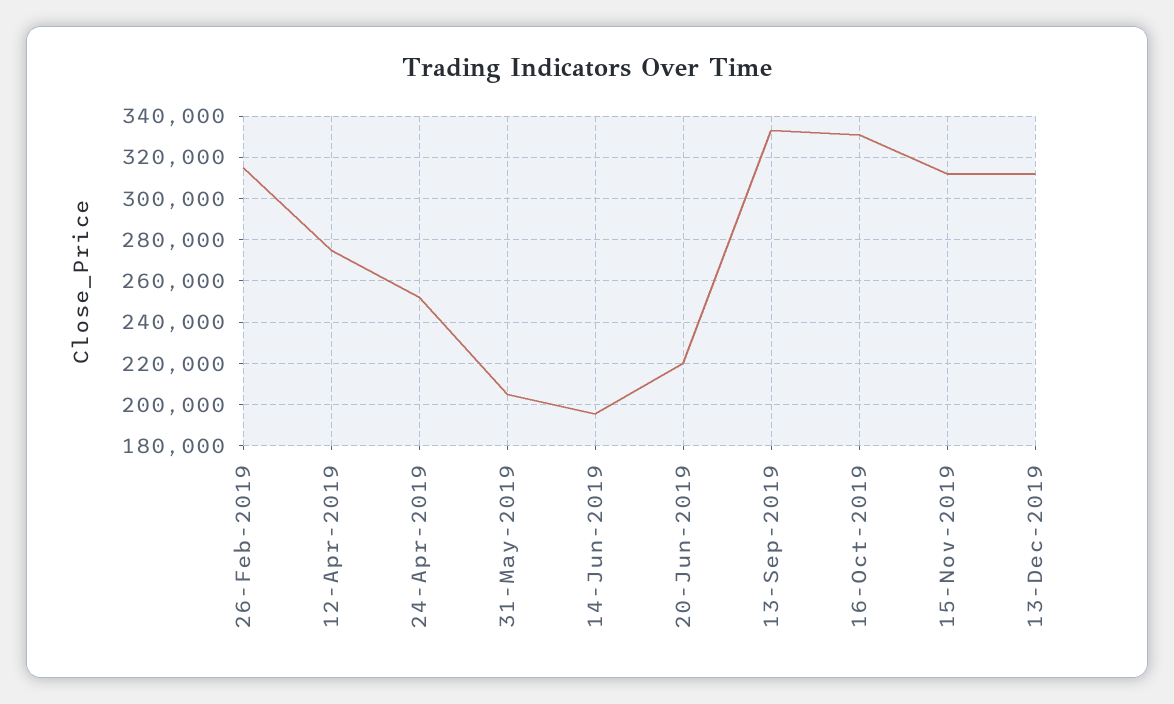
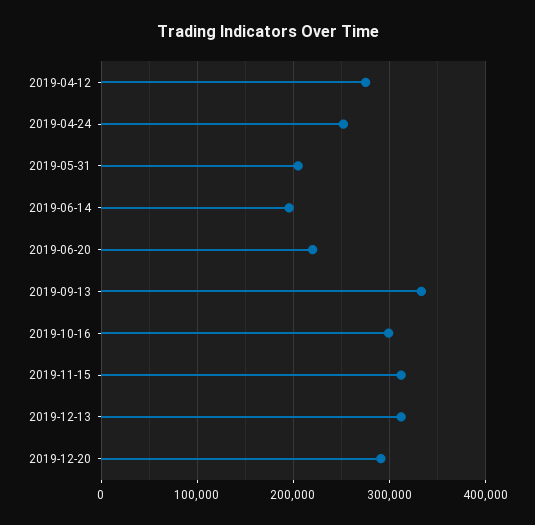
26-Feb-2019: 315000 -> none
16-Oct-2019: 330000 -> 300000
2019-12-20: none -> 290000

